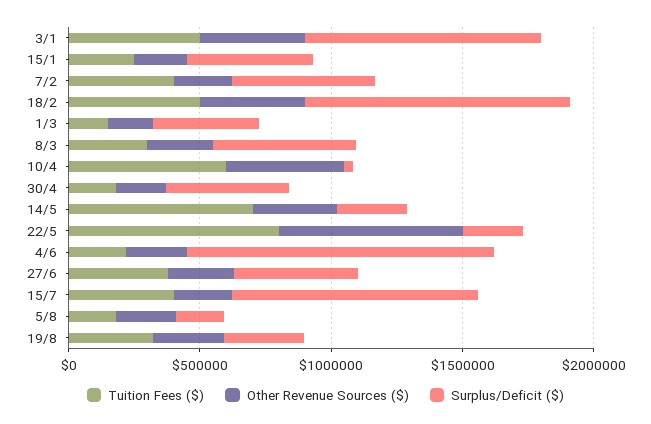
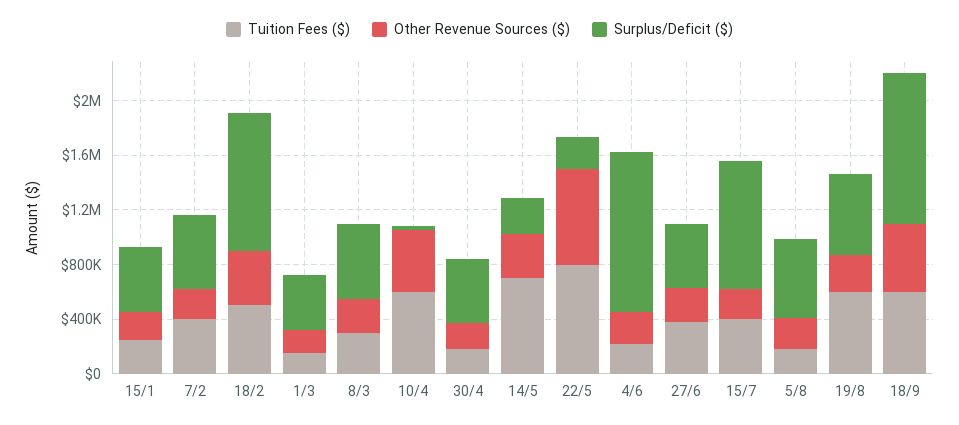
Tuition Fees ($), 3/1: 500000 -> none
Other Revenue Sources ($), 3/1: 400000 -> none
Surplus/Deficit ($), 3/1: 900000 -> none
Surplus/Deficit ($), 5/8: 200000 -> 600000
Tuition Fees ($), 19/8: 300000 -> 600000
Surplus/Deficit ($), 19/8: 300000 -> 600000
Tuition Fees ($), 18/9: none -> 600000
Other Revenue Sources ($), 18/9: none -> 500000
Surplus/Deficit ($), 18/9: none -> 1100000

